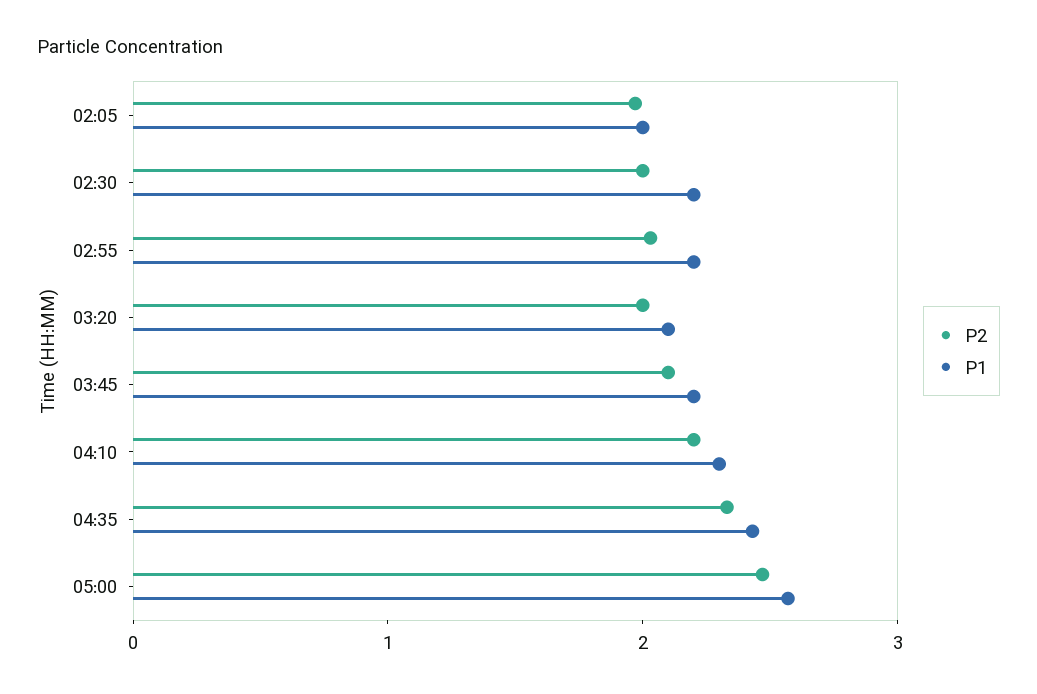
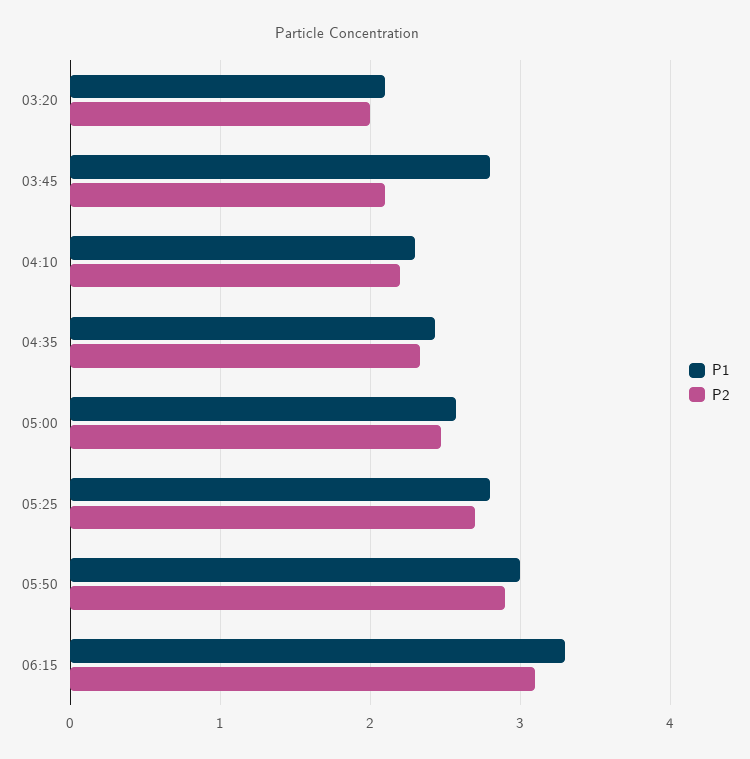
P2, 02:05: 2 -> none
P1, 02:05: 2 -> none
P2, 02:30: 2 -> none
P1, 02:30: 2.2 -> none
P2, 02:55: 2 -> none
P1, 02:55: 2.2 -> none
P1, 03:45: 2.2 -> 2.8
P1, 05:25: none -> 2.8
P2, 05:25: none -> 2.7
P1, 05:50: none -> 3
P2, 05:50: none -> 2.9
P1, 06:15: none -> 3.3
P2, 06:15: none -> 3.1

